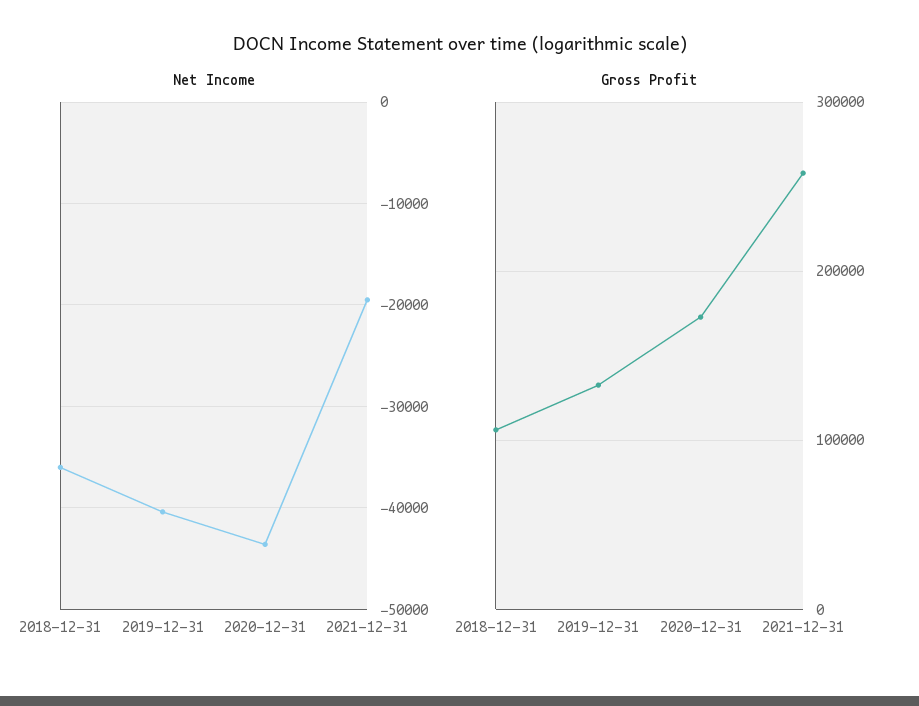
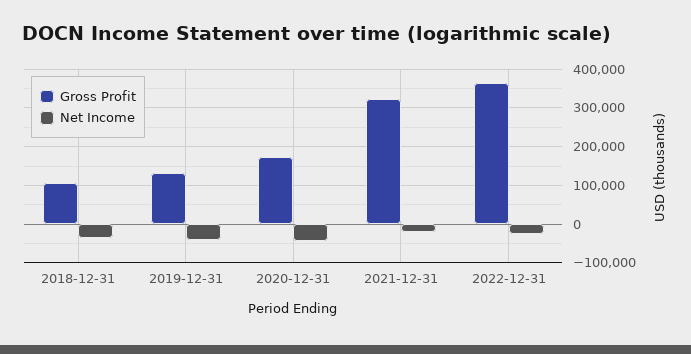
Gross Profit, 2021-12-31: 260000 -> 320000
Gross Profit, 2022-12-31: none -> 360000
Net Income, 2022-12-31: none -> -20000

